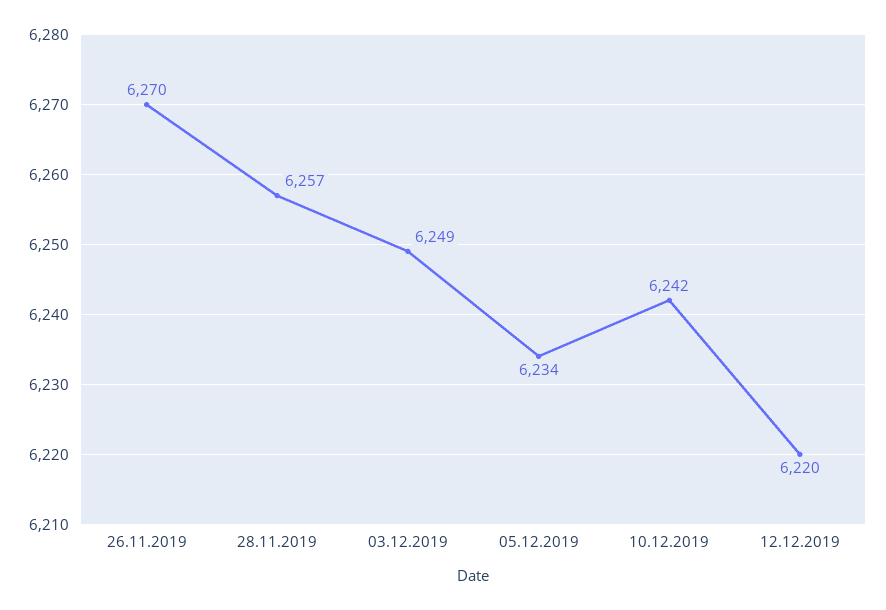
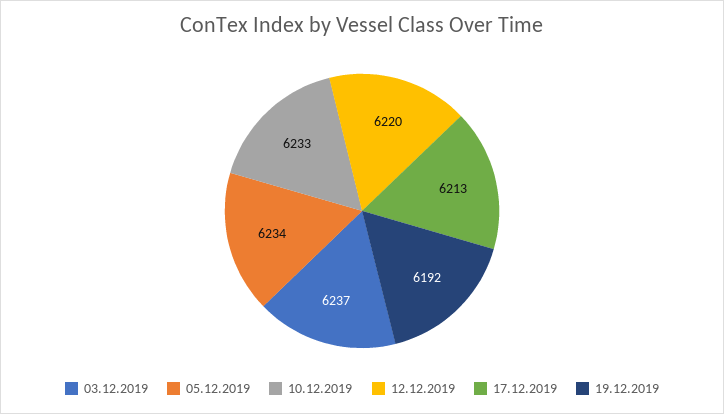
26.11.2019: 6270 -> none
28.11.2019: 6257 -> none
03.12.2019: 6249 -> 6237
10.12.2019: 6242 -> 6233
17.12.2019: none -> 6213
19.12.2019: none -> 6192

